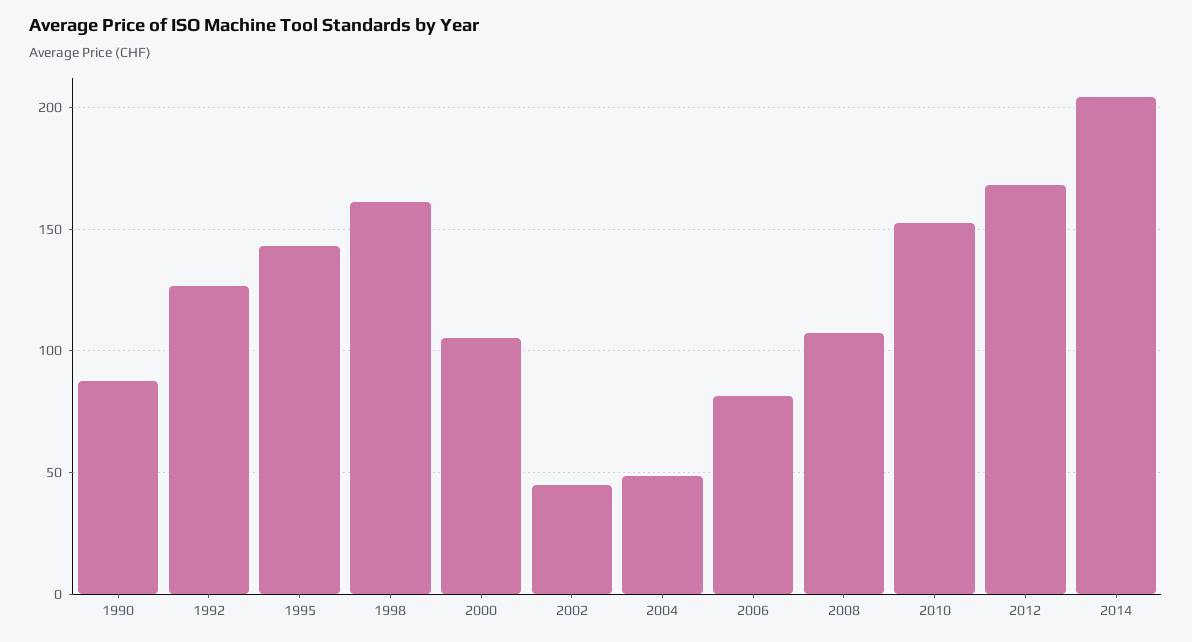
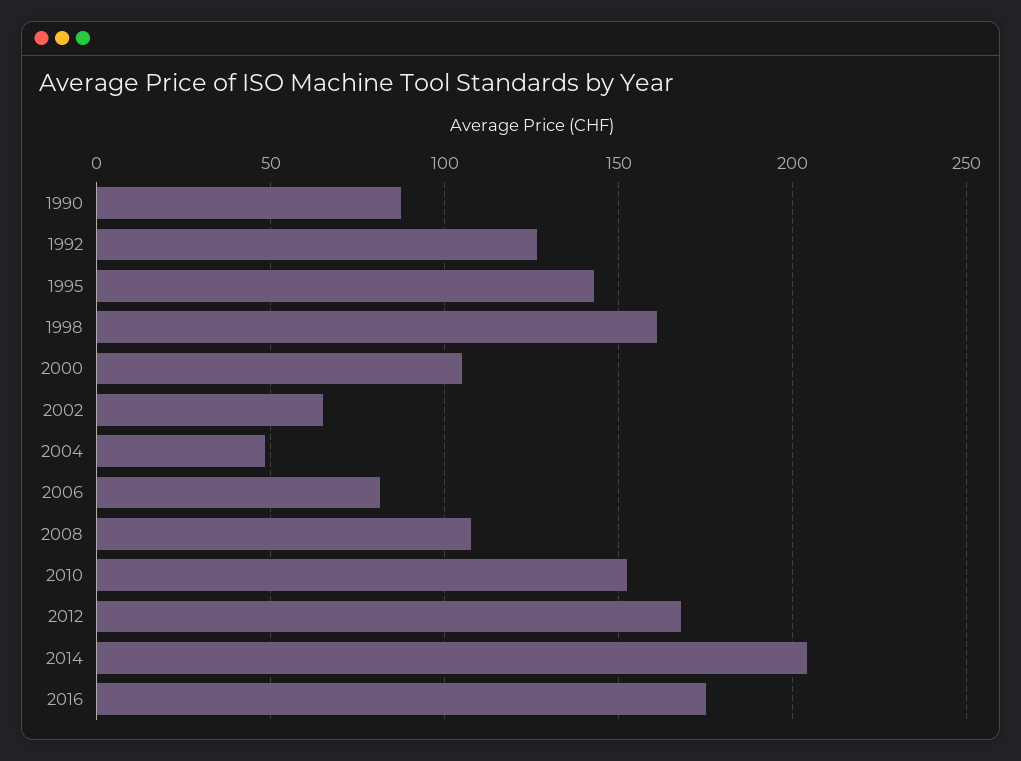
2002: 45 -> 65
2016: none -> 175

